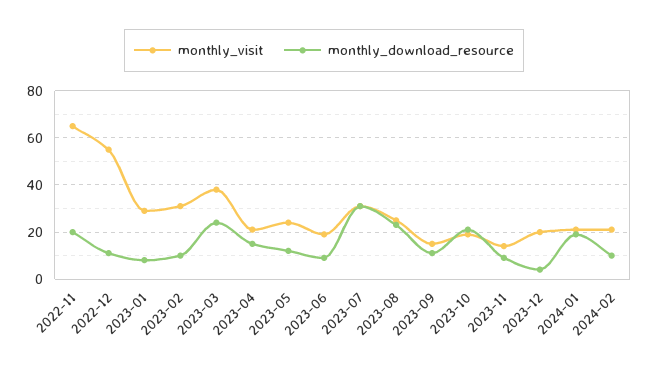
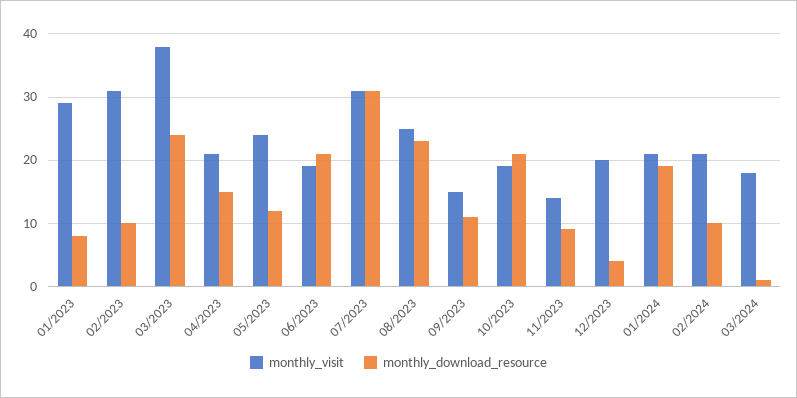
monthly_visit, 2022-11: 65 -> none
monthly_download_resource, 2022-11: 20 -> none
monthly_visit, 2022-12: 55 -> none
monthly_download_resource, 2022-12: 10 -> none
monthly_download_resource, 2023-06: 10 -> 21
monthly_visit, 03/2024: none -> 18
monthly_download_resource, 03/2024: none -> 1

